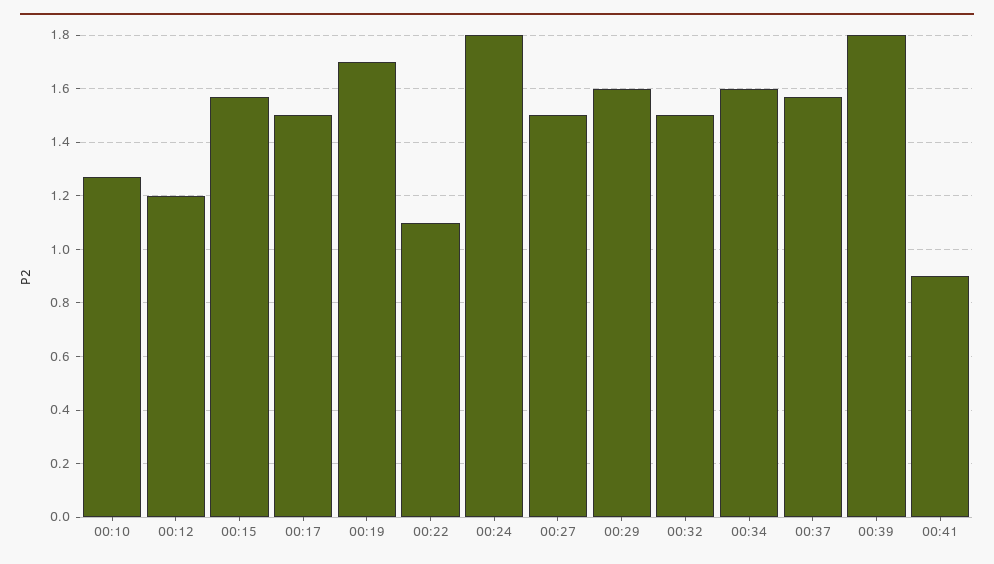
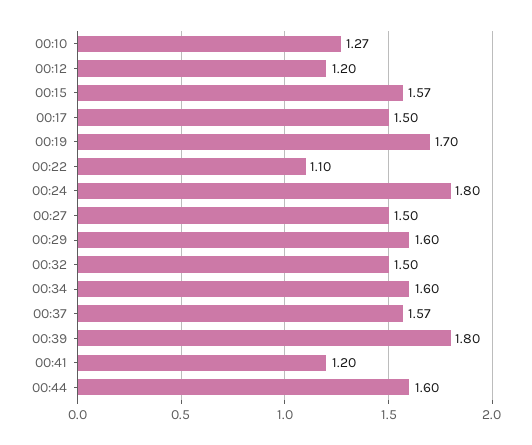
00:41: 0.9 -> 1.2
00:44: none -> 1.6

